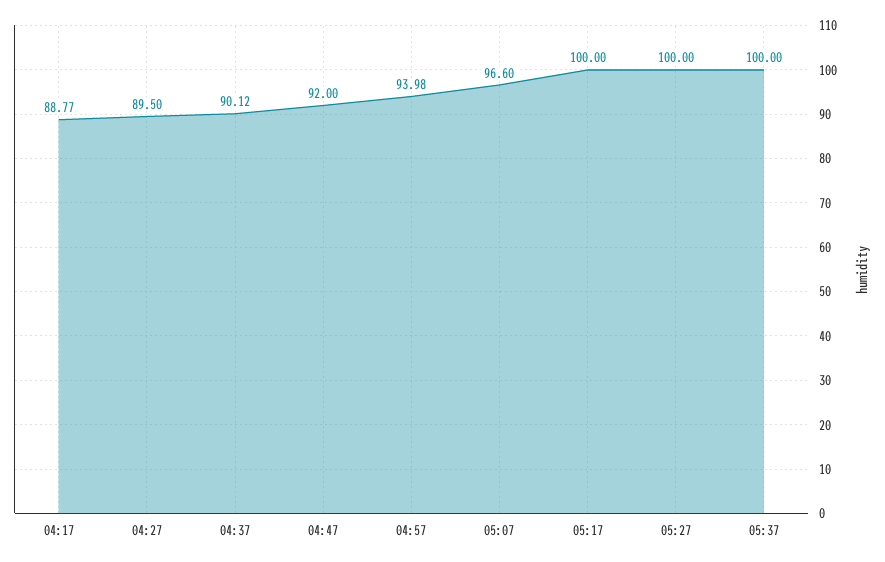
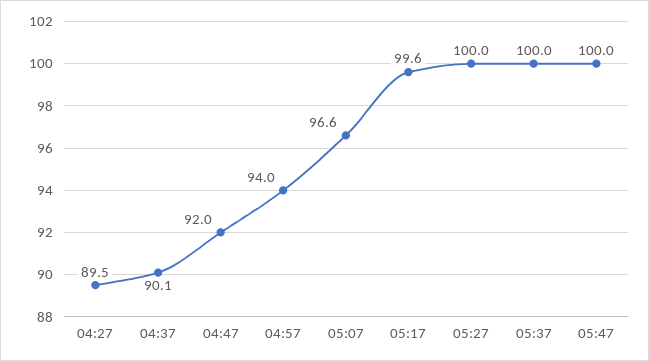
04:17: 88.77 -> none
05:17: 100 -> 99.6
05:47: none -> 100

